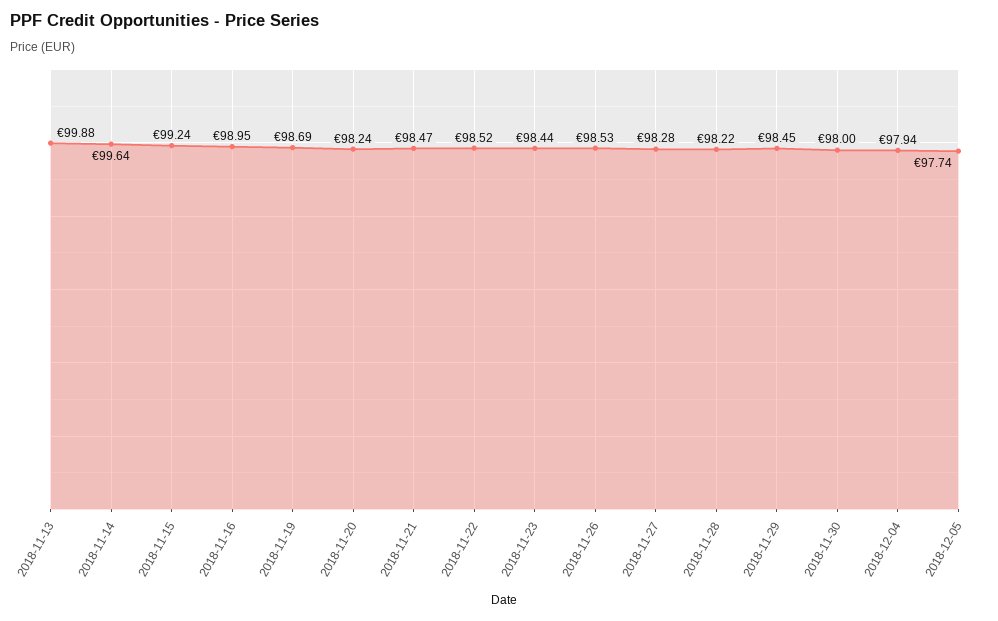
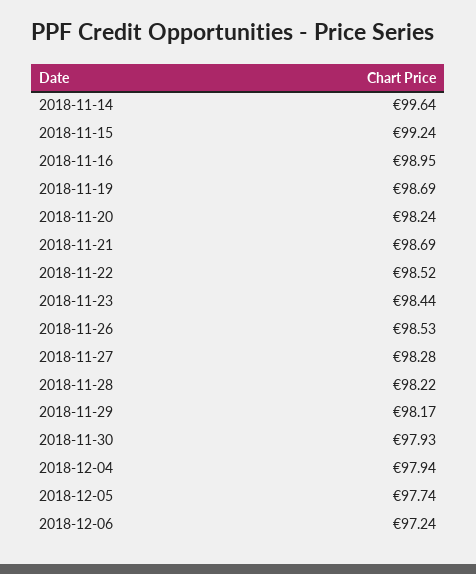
2018-11-13: 99.88 -> none
2018-11-21: 98.47 -> 98.69
2018-11-29: 98.45 -> 98.17
2018-11-30: 98 -> 97.93
2018-12-06: none -> 97.24

